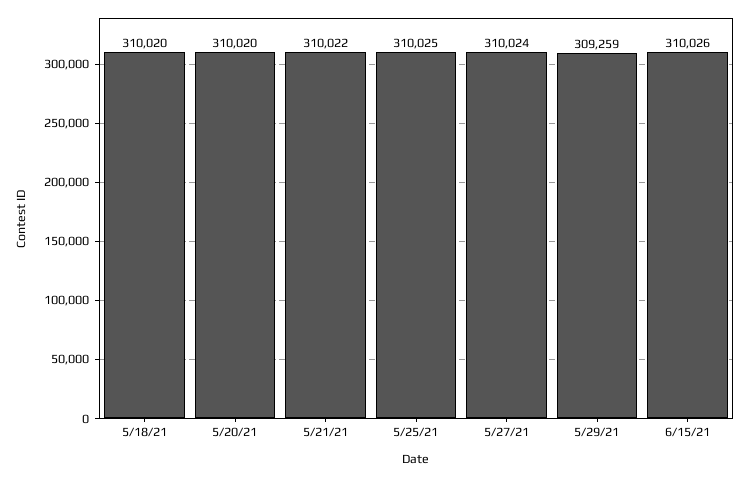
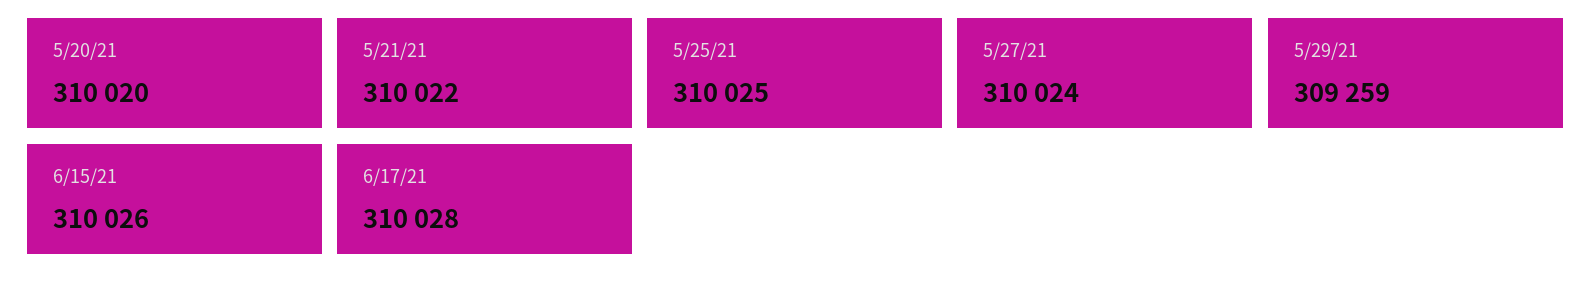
5/18/21: 310020 -> none
6/17/21: none -> 310028

